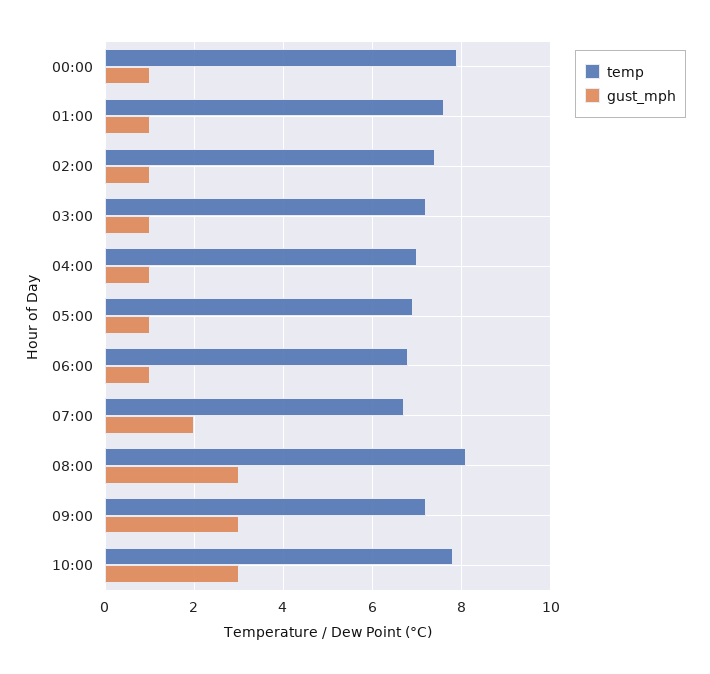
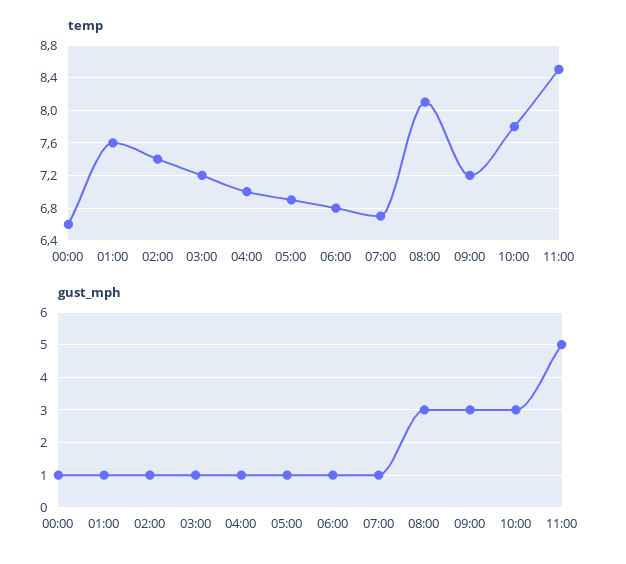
temp, 00:00: 8 -> 6.6
gust_mph, 07:00: 2 -> 1
temp, 11:00: none -> 8.5
gust_mph, 11:00: none -> 5

